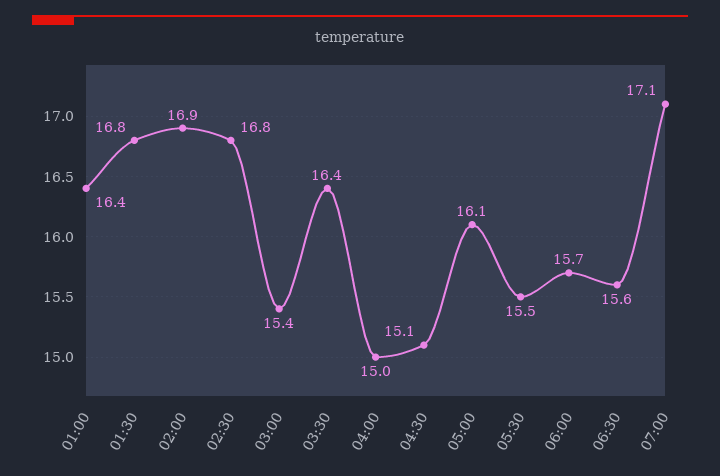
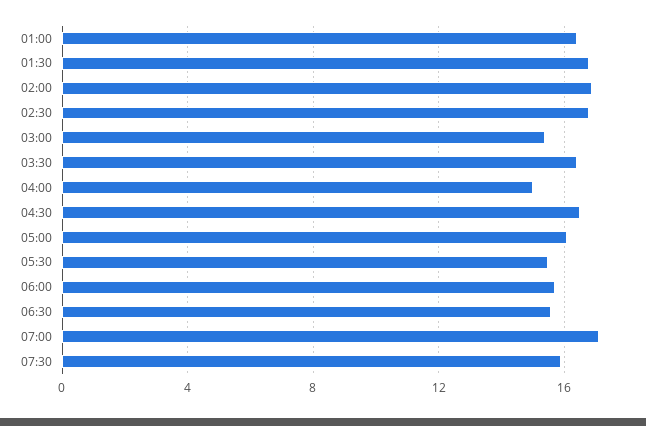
04:30: 15.1 -> 16.5
07:30: none -> 16

